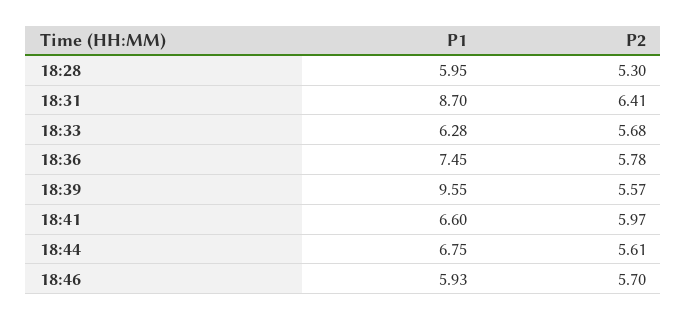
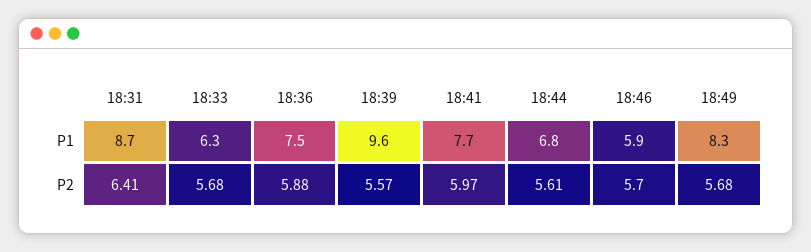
P1, 18:28: 5.95 -> none
P2, 18:28: 5.3 -> none
P2, 18:36: 5.78 -> 5.88
P1, 18:41: 6.6 -> 7.7
P1, 18:49: none -> 8.3
P2, 18:49: none -> 5.68

